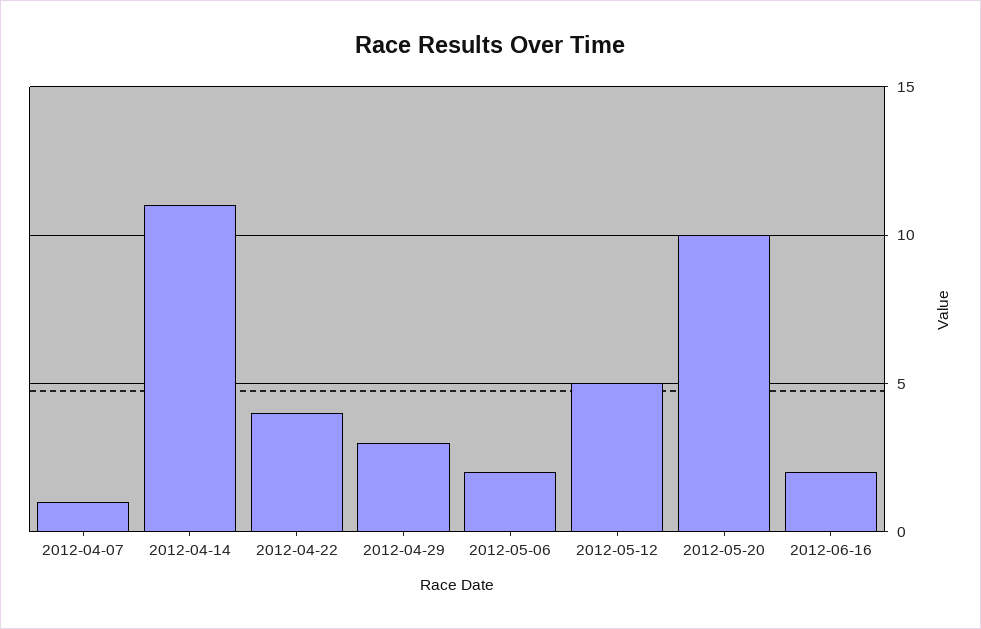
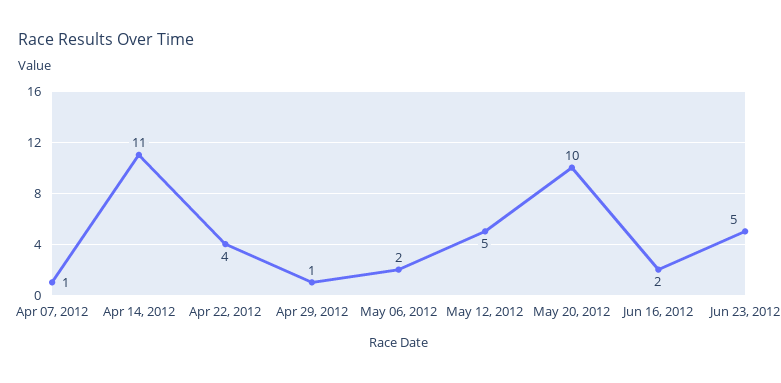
2012-04-29: 3 -> 1
Jun 23, 2012: none -> 5

